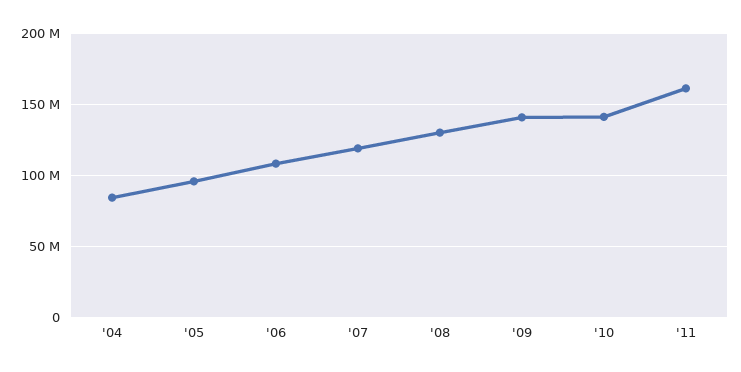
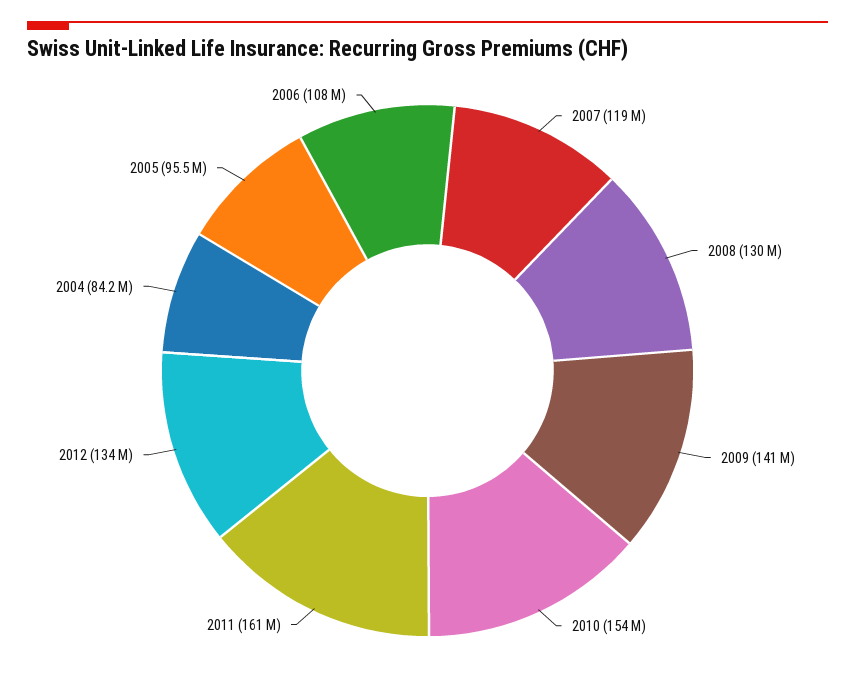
'10: 140000000 -> 154000000
2012: none -> 134000000

